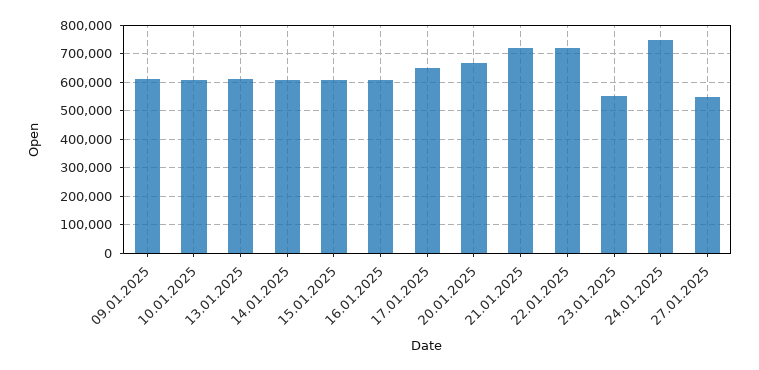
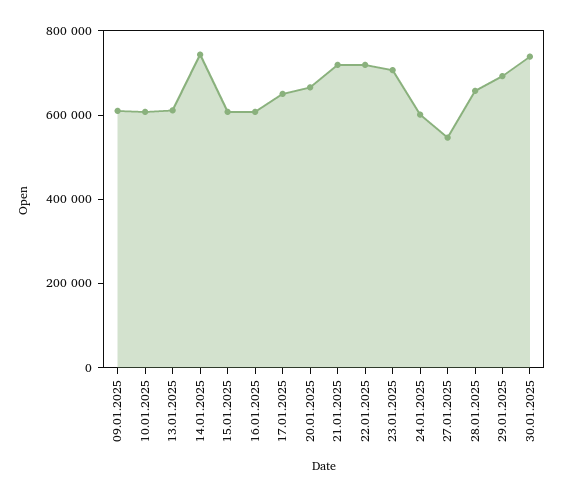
14.01.2025: 600000 -> 750000
23.01.2025: 550000 -> 700000
24.01.2025: 750000 -> 600000
28.01.2025: none -> 650000
29.01.2025: none -> 700000
30.01.2025: none -> 750000

